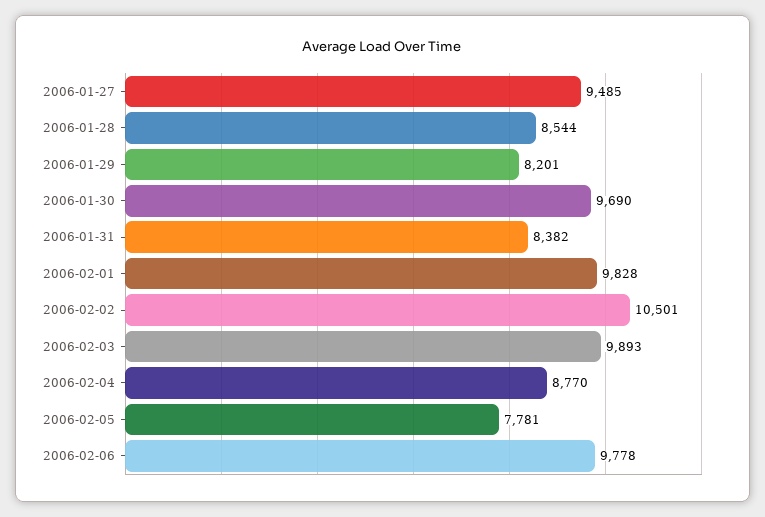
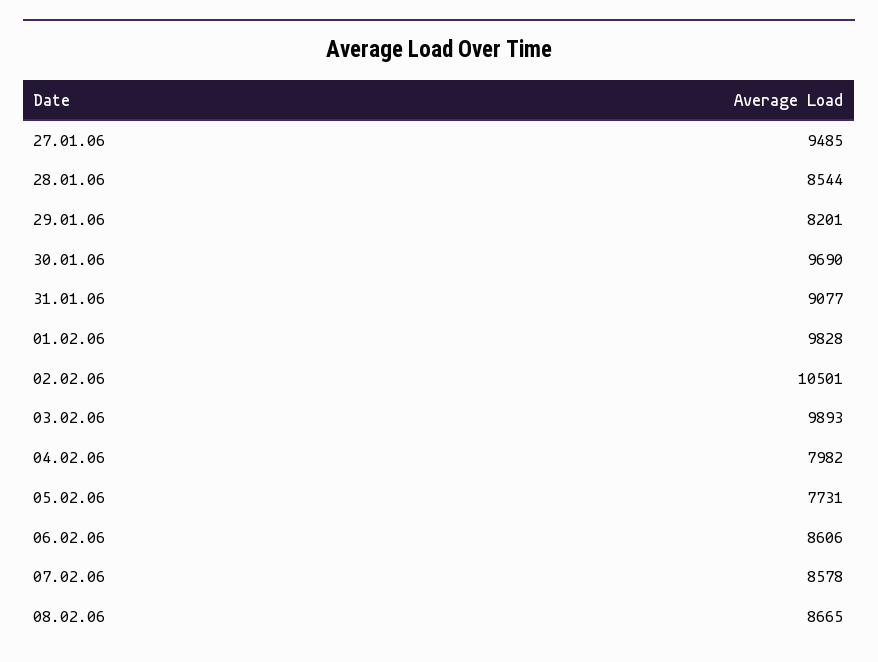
2006-01-31: 8382 -> 9077
2006-02-04: 8770 -> 7982
2006-02-05: 7781 -> 7731
2006-02-06: 9778 -> 8606
07.02.06: none -> 8578
08.02.06: none -> 8665

